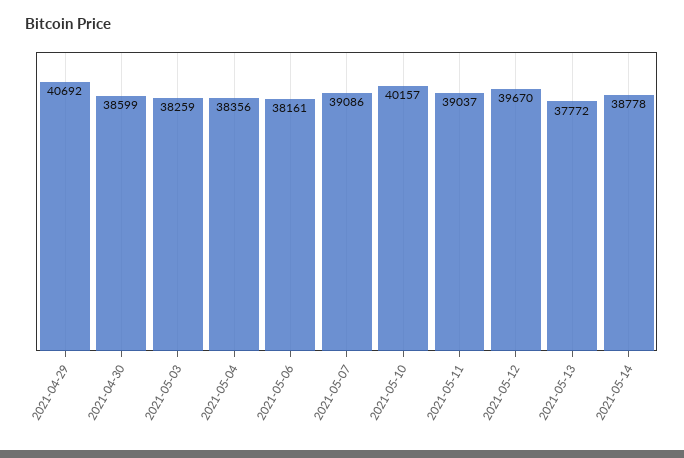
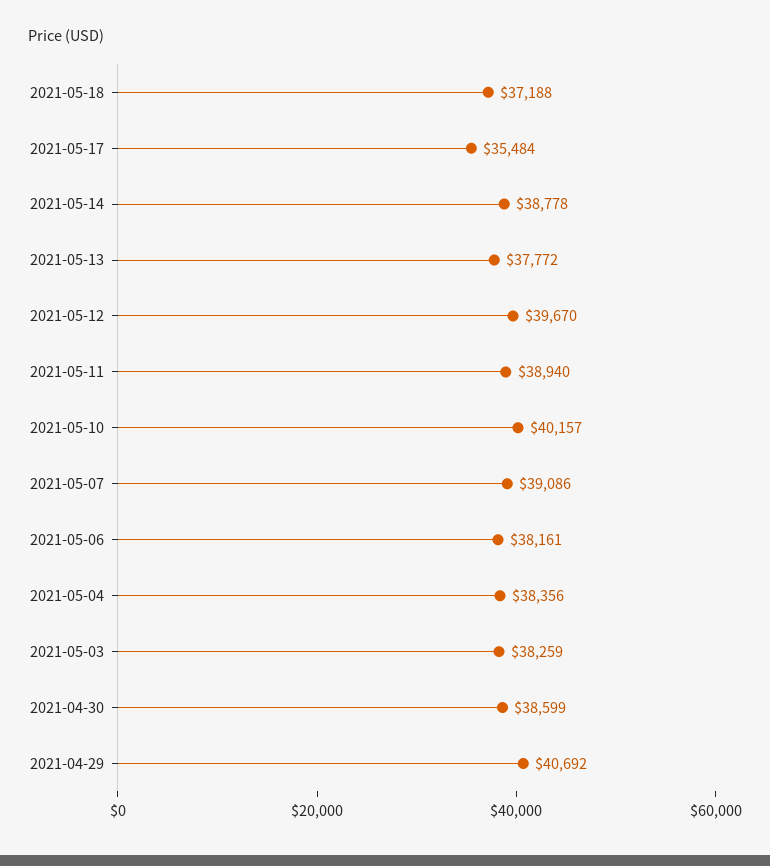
2021-05-11: 39037 -> 38940
2021-05-18: none -> 37188
2021-05-17: none -> 35484

